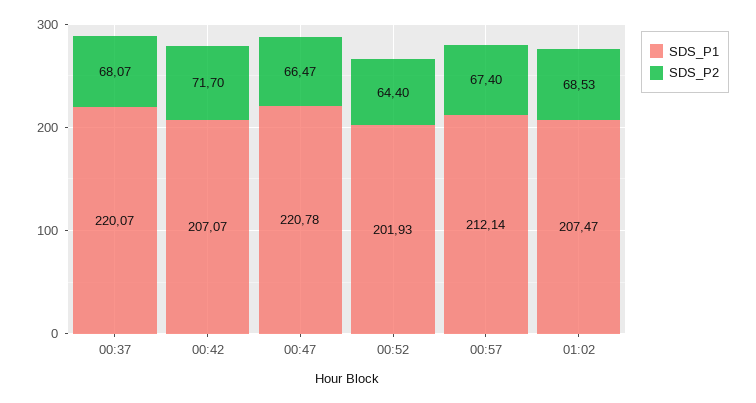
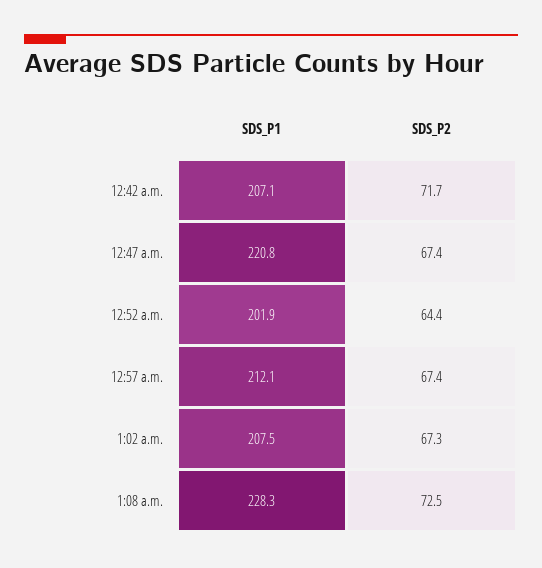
SDS_P1, 00:37: 220.07 -> none
SDS_P2, 00:37: 68.07 -> none
SDS_P2, 00:47: 66.47 -> 67.4
SDS_P2, 01:02: 68.53 -> 67.3
SDS_P1, 1:08 a.m.: none -> 228.3
SDS_P2, 1:08 a.m.: none -> 72.5

